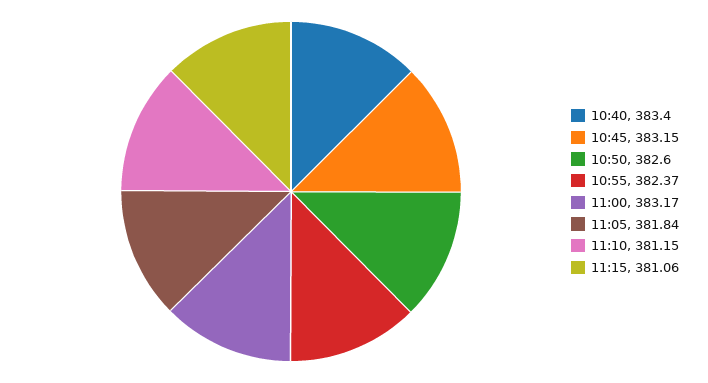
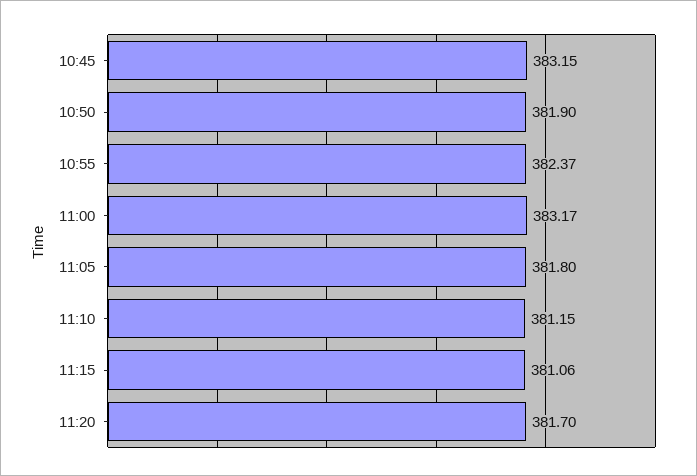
10:40: 383.4 -> none
10:50: 382.6 -> 381.9
11:05: 381.84 -> 381.8
11:20: none -> 381.7

